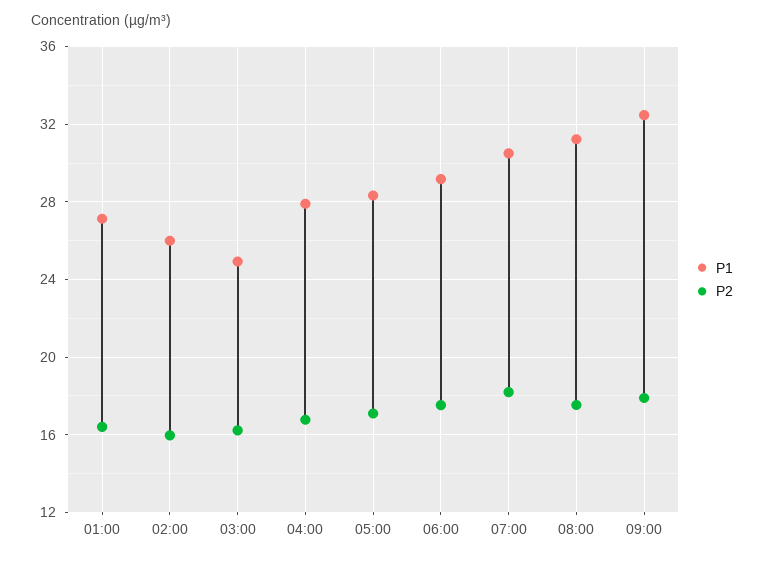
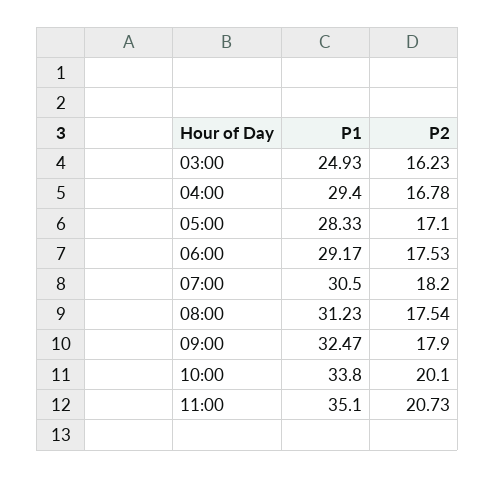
P1, 01:00: 27 -> none
P2, 01:00: 16.5 -> none
P1, 02:00: 26 -> none
P2, 02:00: 16 -> none
P1, 04:00: 28 -> 29.4
P1, 10:00: none -> 33.8
P2, 10:00: none -> 20.1
P1, 11:00: none -> 35.1
P2, 11:00: none -> 20.73

